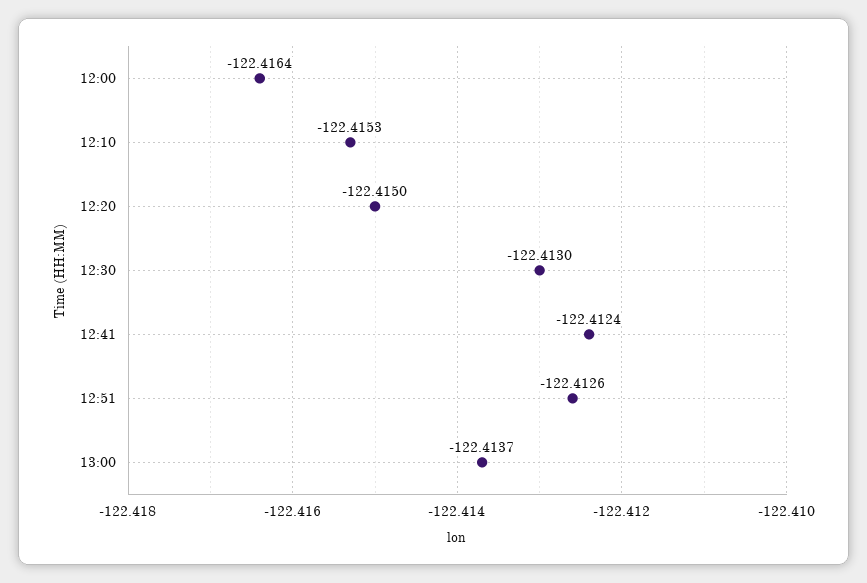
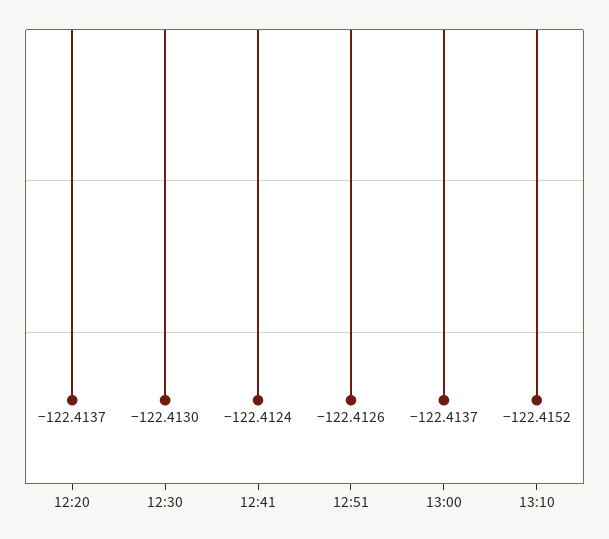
12:00: -122.4164 -> none
12:10: -122.4153 -> none
12:20: -122.415 -> -122.4137
13:10: none -> -122.4152

